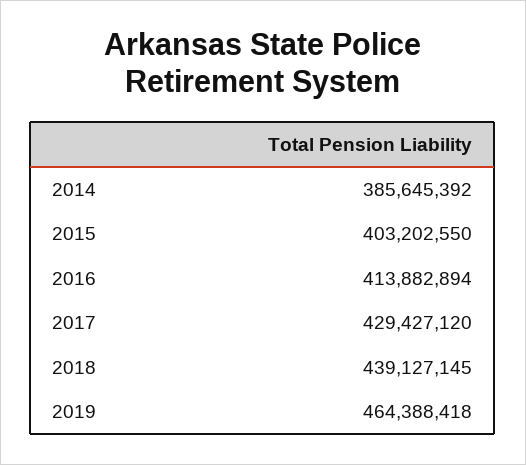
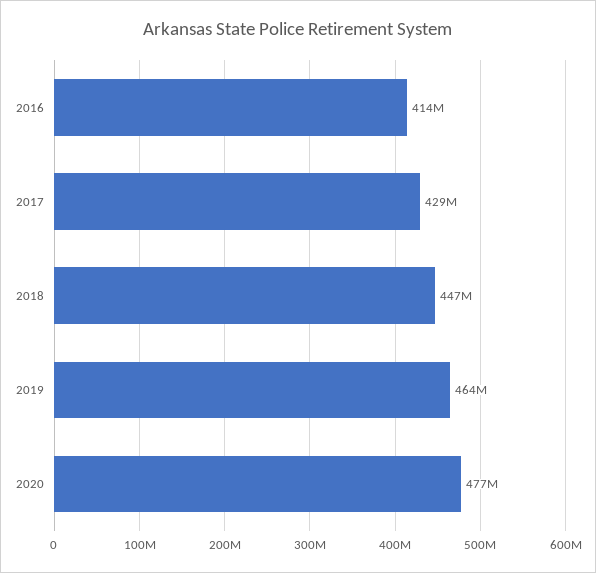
2014: 385645392 -> none
2015: 403202550 -> none
2018: 439127145 -> 447000000
2020: none -> 477000000

